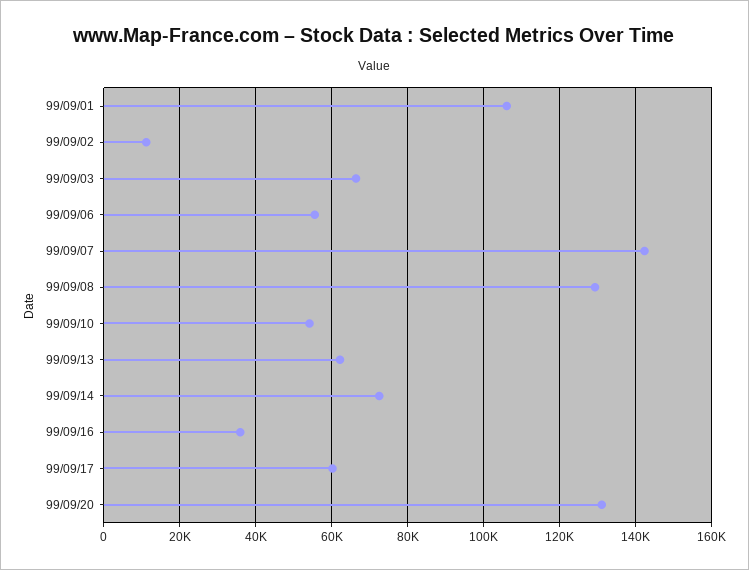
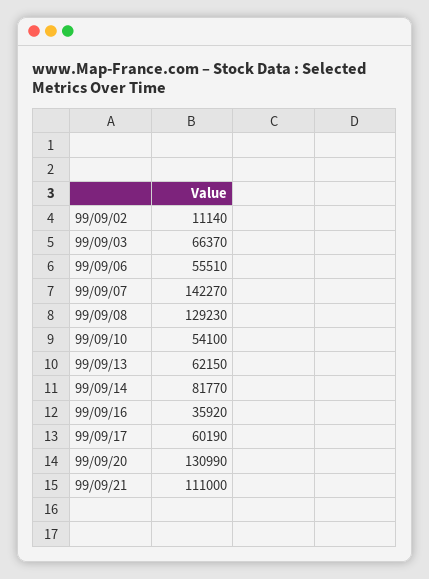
99/09/01: 106000 -> none
99/09/14: 72000 -> 81770
99/09/21: none -> 111000

